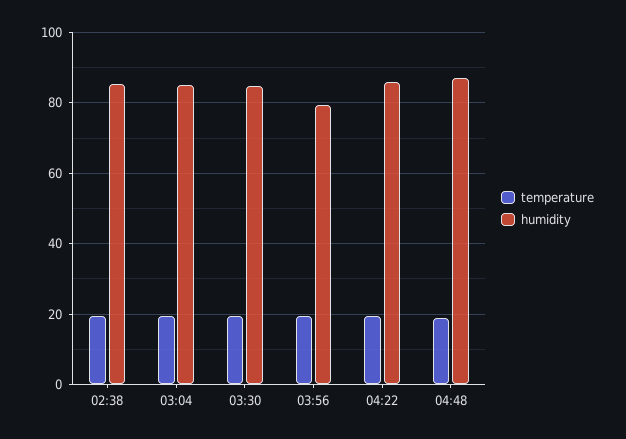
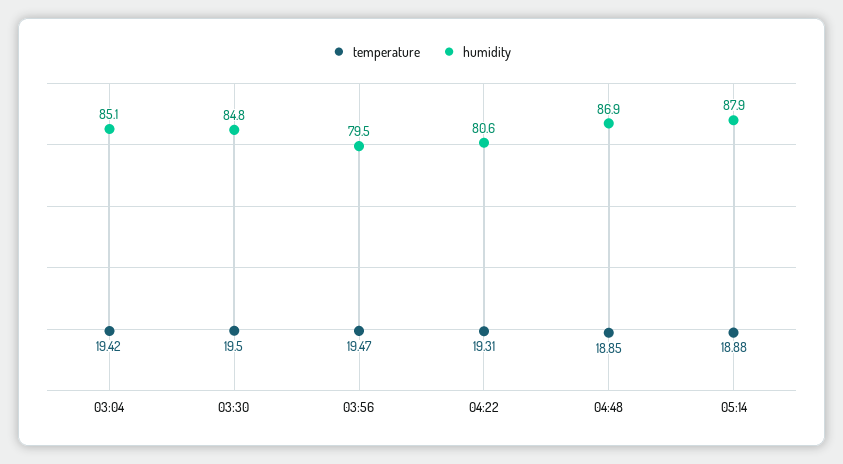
temperature, 02:38: 20 -> none
humidity, 02:38: 86 -> none
humidity, 04:22: 86 -> 80.6
temperature, 05:14: none -> 18.88
humidity, 05:14: none -> 87.9

